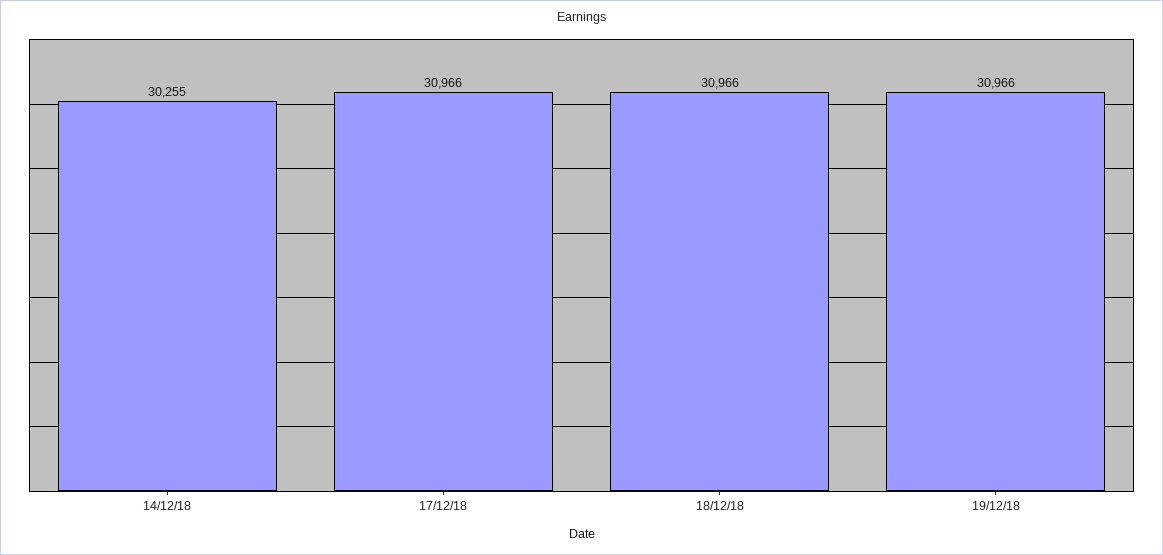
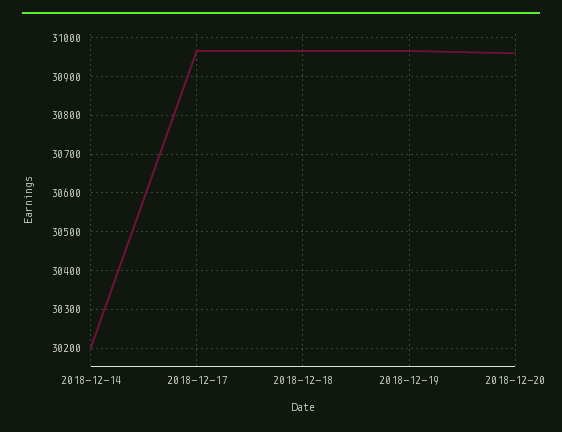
14/12/18: 30255 -> 30200
2018-12-20: none -> 30960

